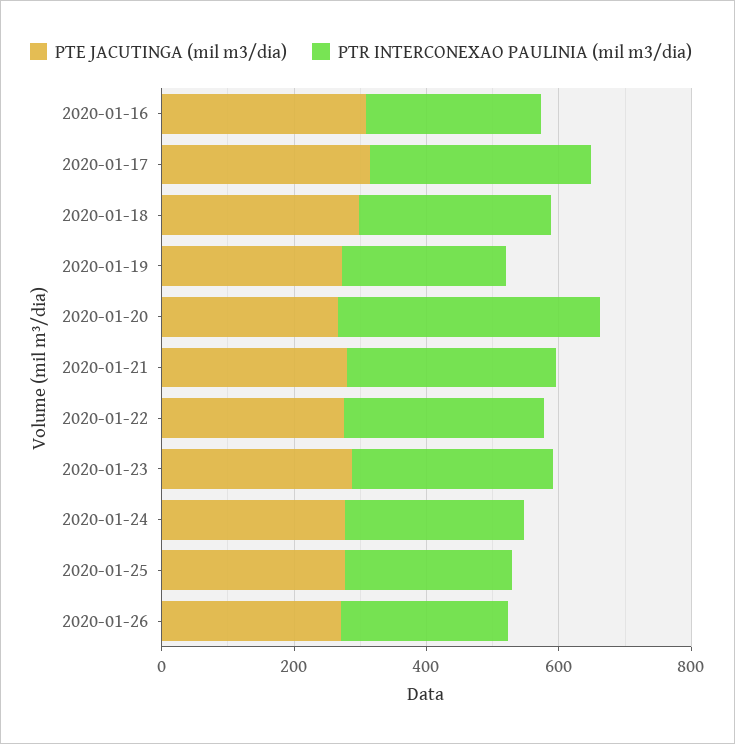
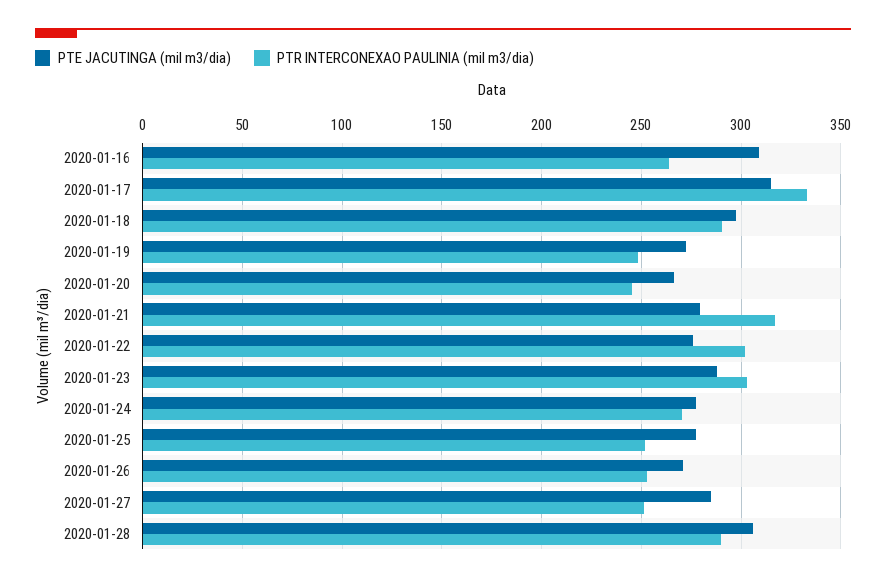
PTR INTERCONEXAO PAULINIA (mil m3/dia), 2020-01-20: 400 -> 245
PTE JACUTINGA (mil m3/dia), 2020-01-27: none -> 285
PTR INTERCONEXAO PAULINIA (mil m3/dia), 2020-01-27: none -> 250
PTE JACUTINGA (mil m3/dia), 2020-01-28: none -> 305
PTR INTERCONEXAO PAULINIA (mil m3/dia), 2020-01-28: none -> 290

